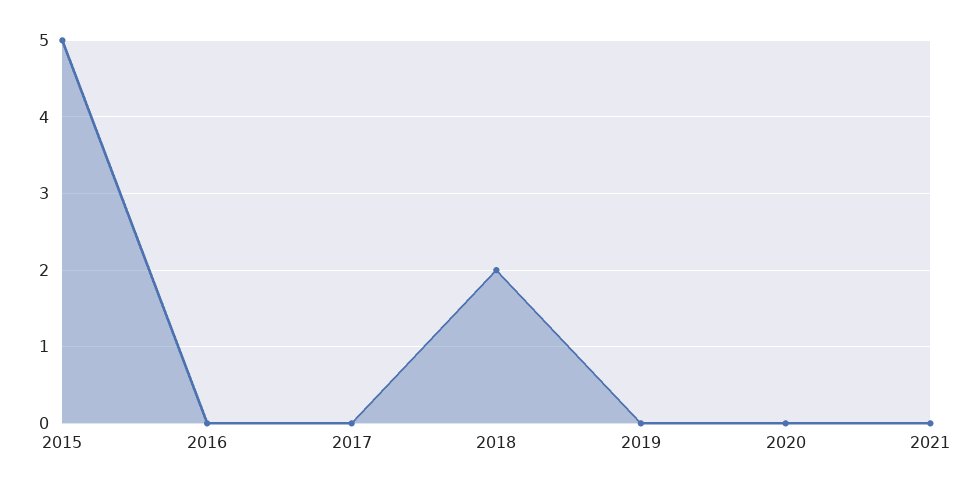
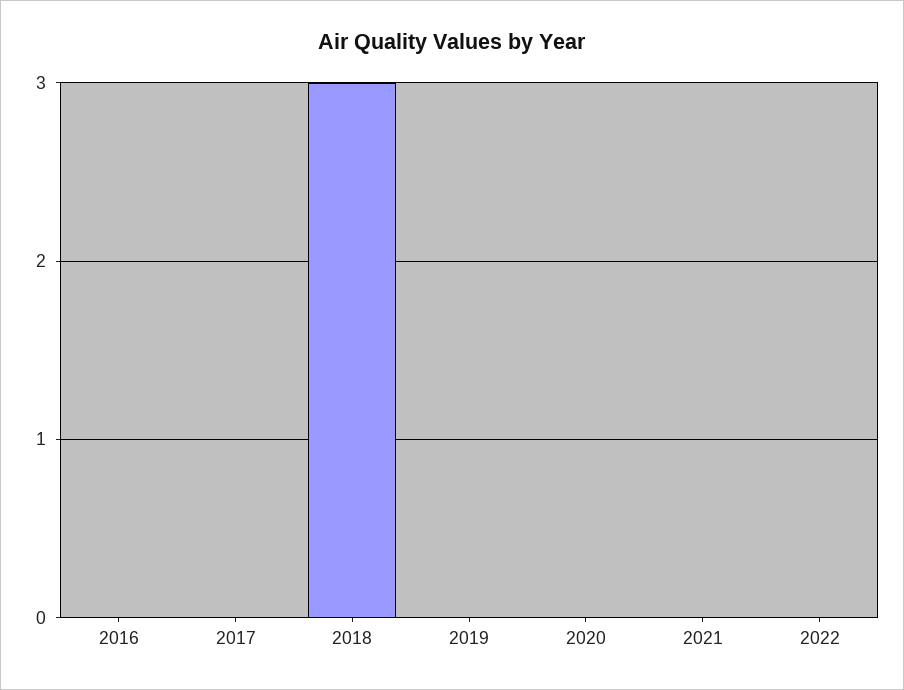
2015: 5 -> none
2018: 2 -> 3
2022: none -> 0

